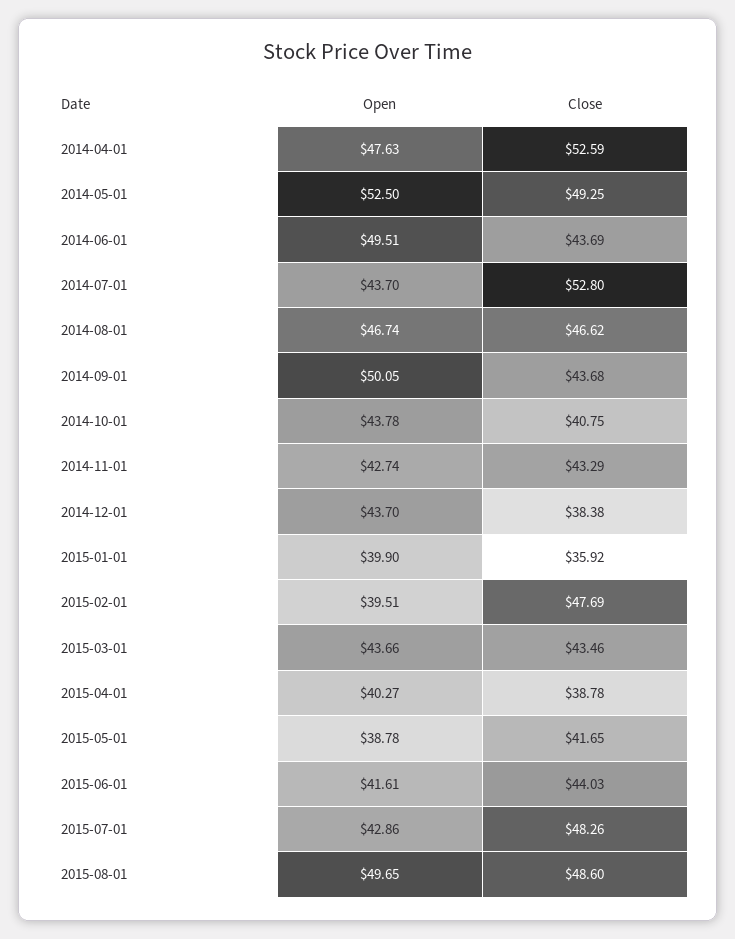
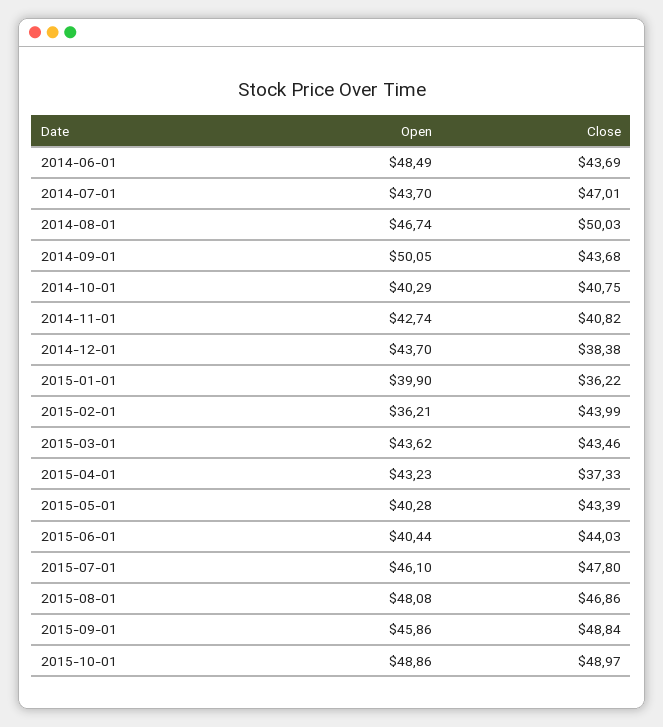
Open, 2014-04-01: 47.63 -> none
Close, 2014-04-01: 52.59 -> none
Open, 2014-05-01: 52.5 -> none
Close, 2014-05-01: 49.25 -> none
Open, 2014-06-01: 49.51 -> 48.49
Close, 2014-07-01: 52.8 -> 47.01
Close, 2014-08-01: 46.62 -> 50.03
Open, 2014-10-01: 43.78 -> 40.29
Close, 2014-11-01: 43.29 -> 40.82
Close, 2015-01-01: 35.92 -> 36.22
Open, 2015-02-01: 39.51 -> 36.21
Close, 2015-02-01: 47.69 -> 43.99
Open, 2015-03-01: 43.66 -> 43.62
Open, 2015-04-01: 40.27 -> 43.23
Close, 2015-04-01: 38.78 -> 37.33
Open, 2015-05-01: 38.78 -> 40.28
Close, 2015-05-01: 41.65 -> 43.39
Open, 2015-06-01: 41.61 -> 40.44
Open, 2015-07-01: 42.86 -> 46.1
Close, 2015-07-01: 48.26 -> 47.8
Open, 2015-08-01: 49.65 -> 48.08
Close, 2015-08-01: 48.6 -> 46.86
Open, 2015-09-01: none -> 45.86
Close, 2015-09-01: none -> 48.84
Open, 2015-10-01: none -> 48.86
Close, 2015-10-01: none -> 48.97

